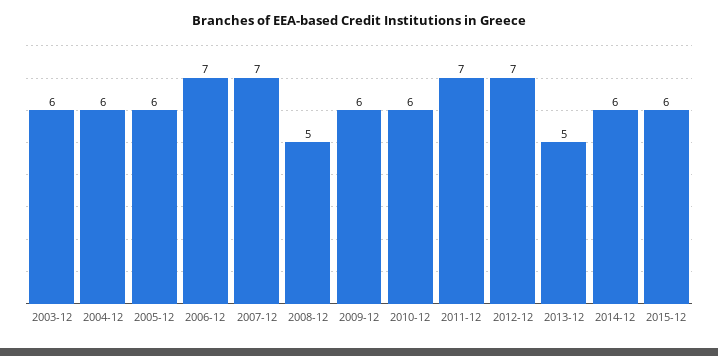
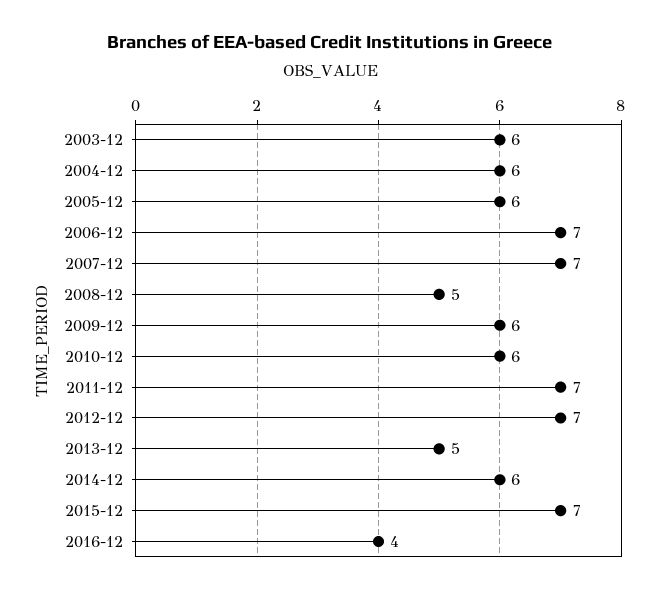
2015-12: 6 -> 7
2016-12: none -> 4

